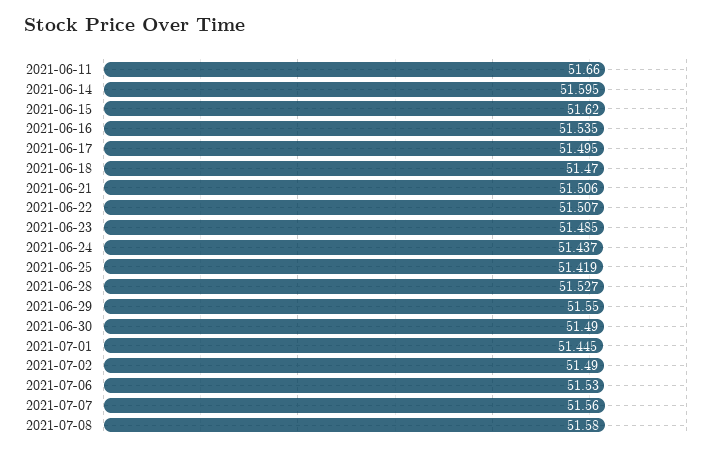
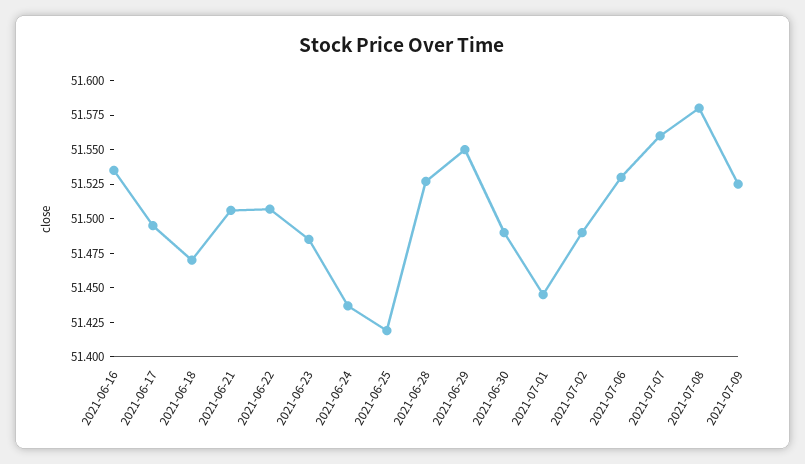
2021-06-11: 51.66 -> none
2021-06-14: 51.595 -> none
2021-06-15: 51.62 -> none
2021-07-09: none -> 51.525

